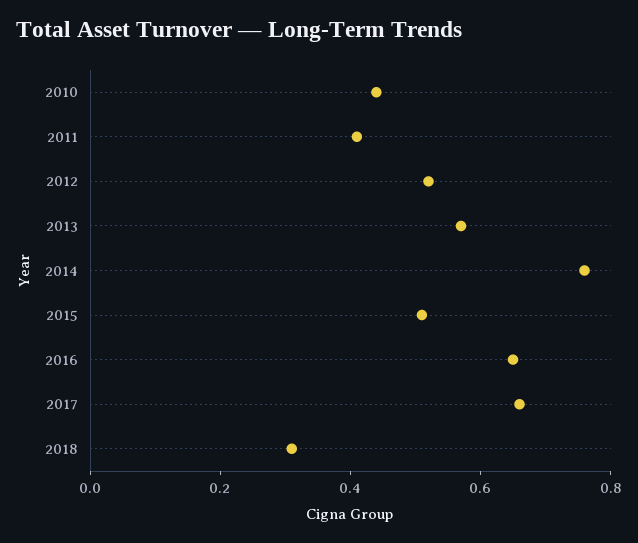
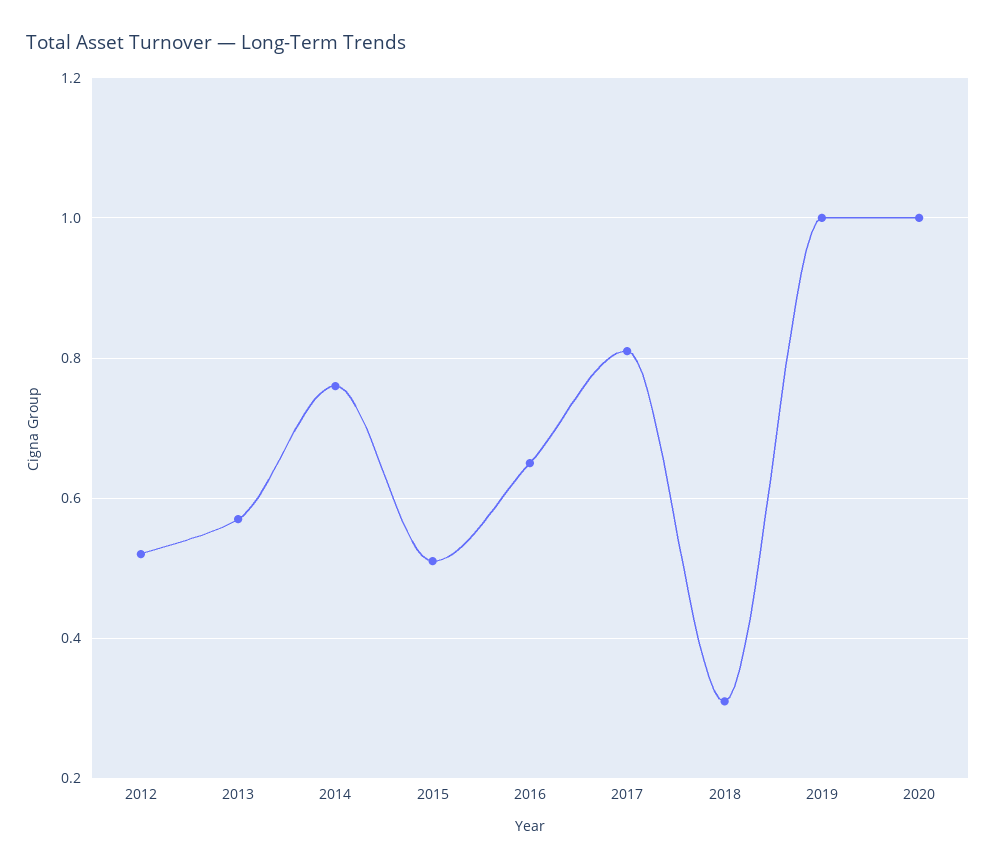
2010: 0.45 -> none
2011: 0.4 -> none
2017: 0.65 -> 0.8
2019: none -> 1
2020: none -> 1

